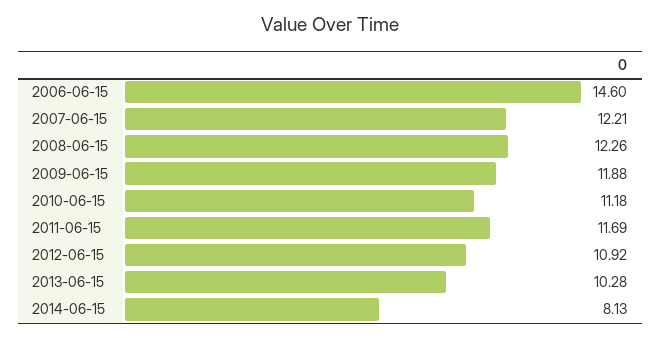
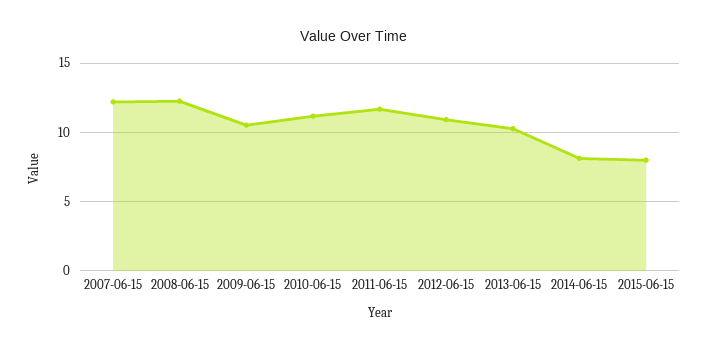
2006-06-15: 14.6 -> none
2009-06-15: 11.88 -> 10.5
2015-06-15: none -> 8

